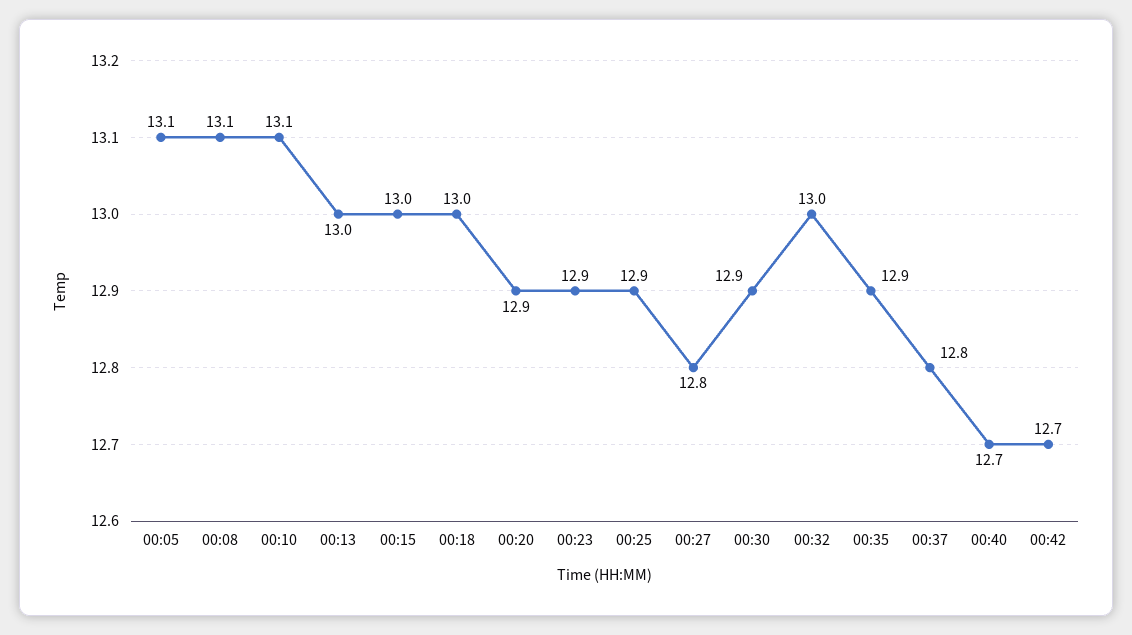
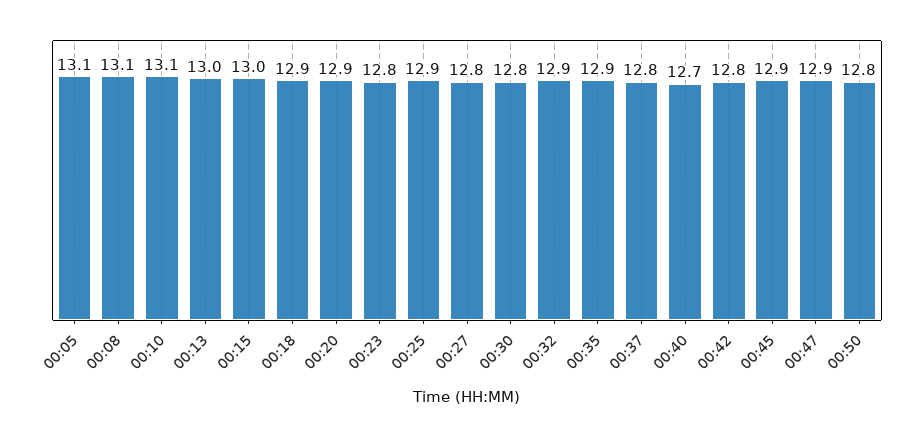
00:18: 13 -> 12.9
00:23: 12.9 -> 12.8
00:30: 12.9 -> 12.8
00:32: 13 -> 12.9
00:42: 12.7 -> 12.8
00:45: none -> 12.9
00:47: none -> 12.9
00:50: none -> 12.8

